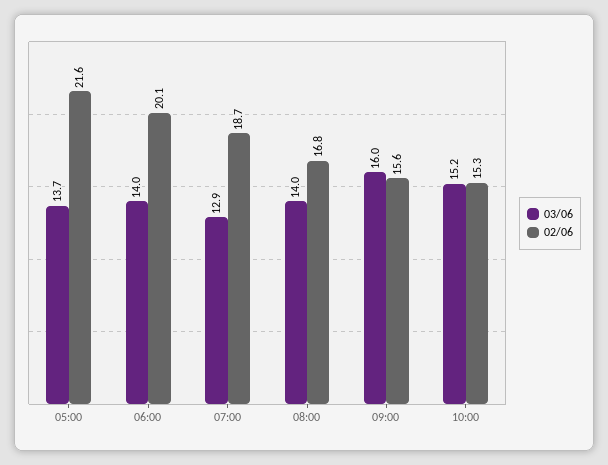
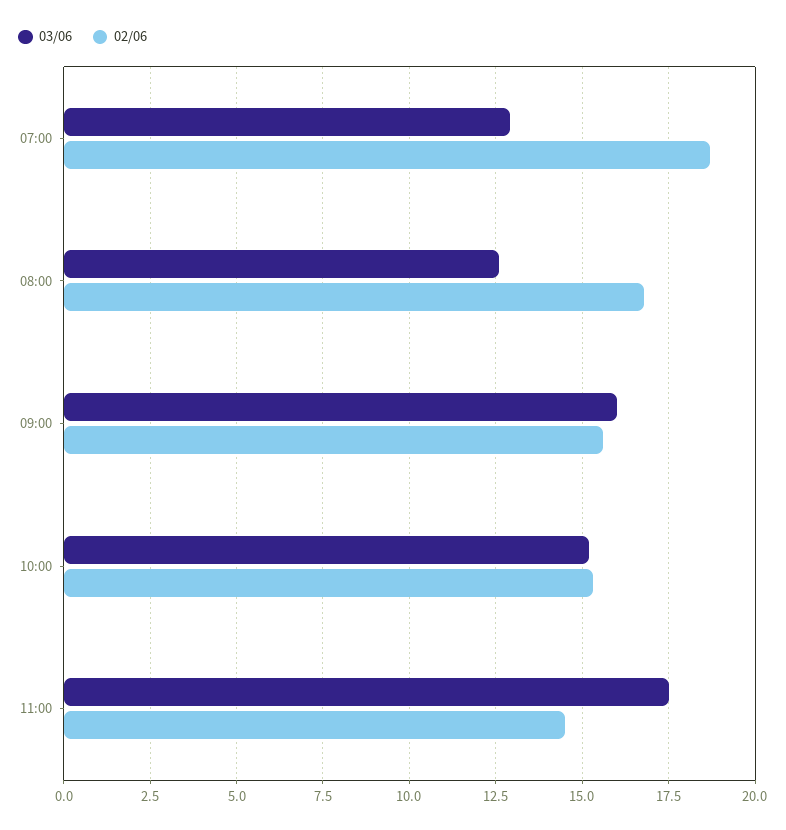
03/06, 05:00: 13.7 -> none
02/06, 05:00: 21.6 -> none
03/06, 06:00: 14 -> none
02/06, 06:00: 20.1 -> none
03/06, 08:00: 14 -> 12.5
03/06, 11:00: none -> 17.5
02/06, 11:00: none -> 14.5

